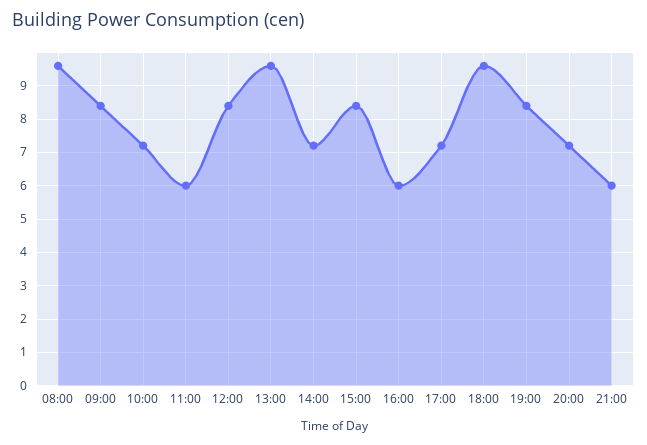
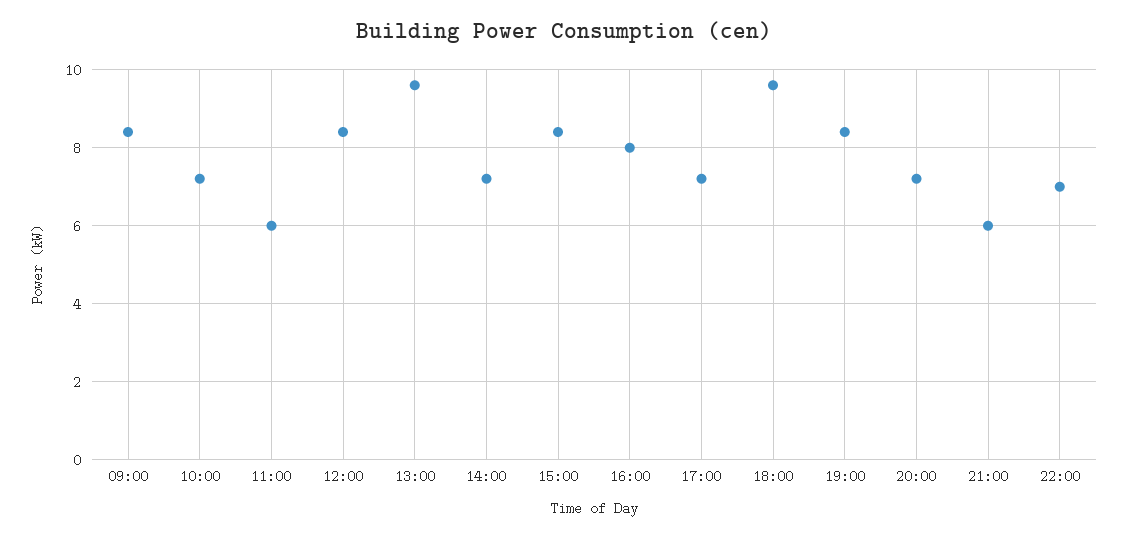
08:00: 9.5 -> none
16:00: 6 -> 8
22:00: none -> 7

